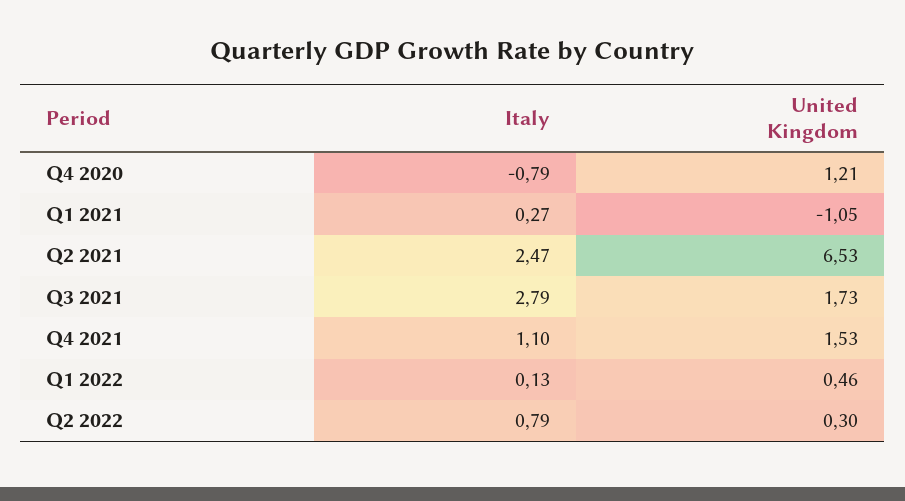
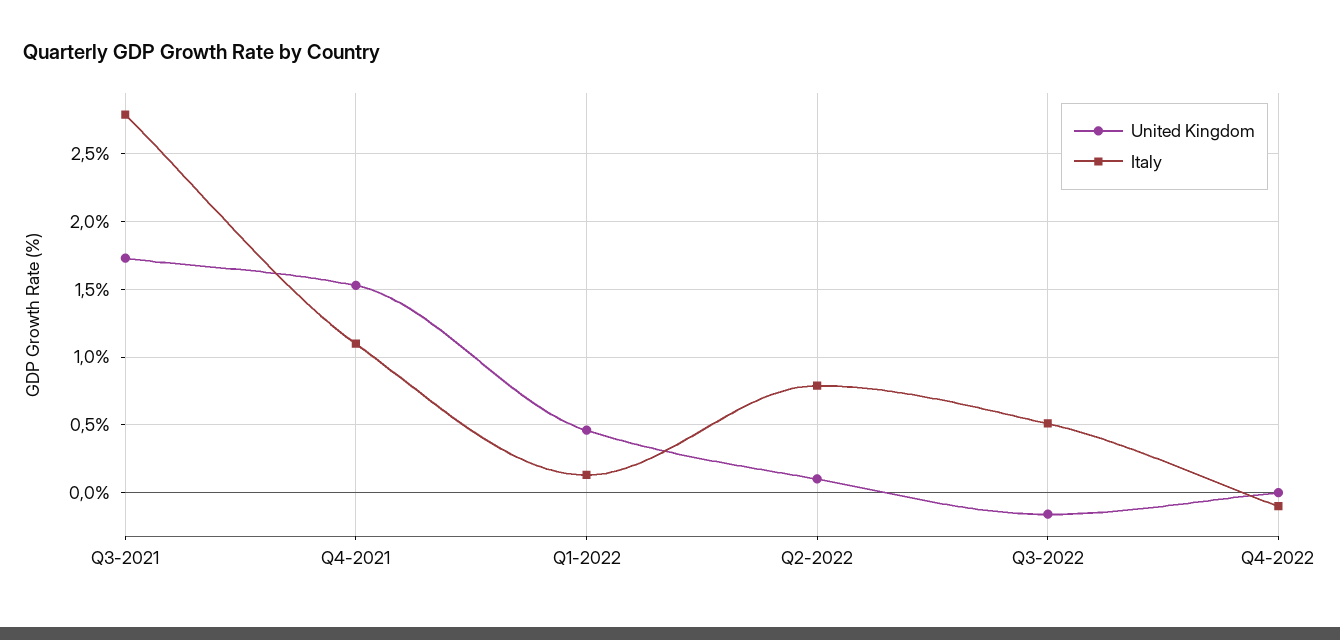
Italy, Q4 2020: -0.79 -> none
United Kingdom, Q4 2020: 1.21 -> none
Italy, Q1 2021: 0.27 -> none
United Kingdom, Q1 2021: -1.05 -> none
Italy, Q2 2021: 2.47 -> none
United Kingdom, Q2 2021: 6.53 -> none
United Kingdom, Q2 2022: 0.3 -> 0.1
United Kingdom, Q3-2022: none -> -0.15
Italy, Q3-2022: none -> 0.5
United Kingdom, Q4-2022: none -> 0
Italy, Q4-2022: none -> -0.1

